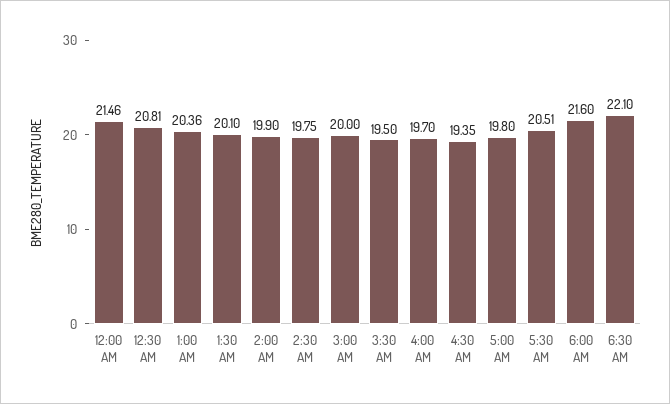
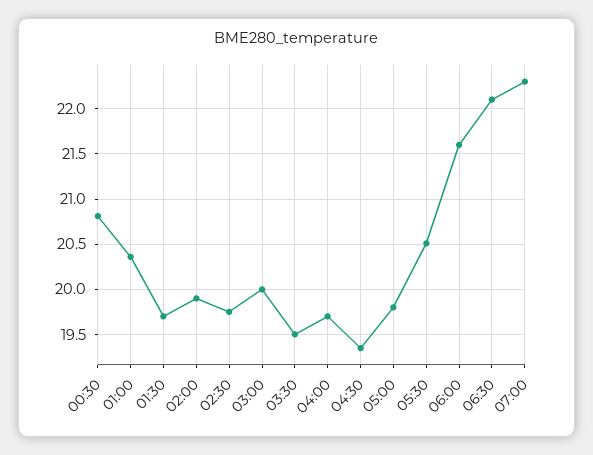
12:00 AM: 21.46 -> none
1:30 AM: 20.1 -> 19.7
07:00: none -> 22.3

